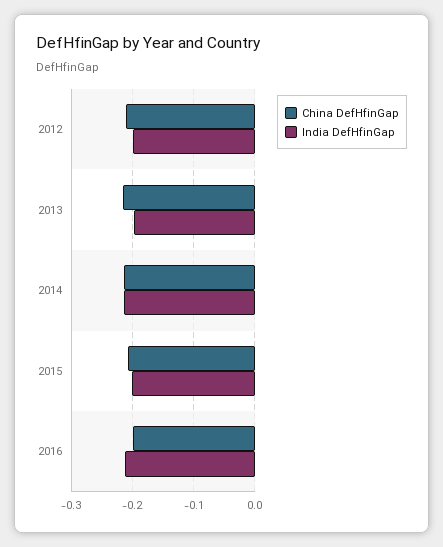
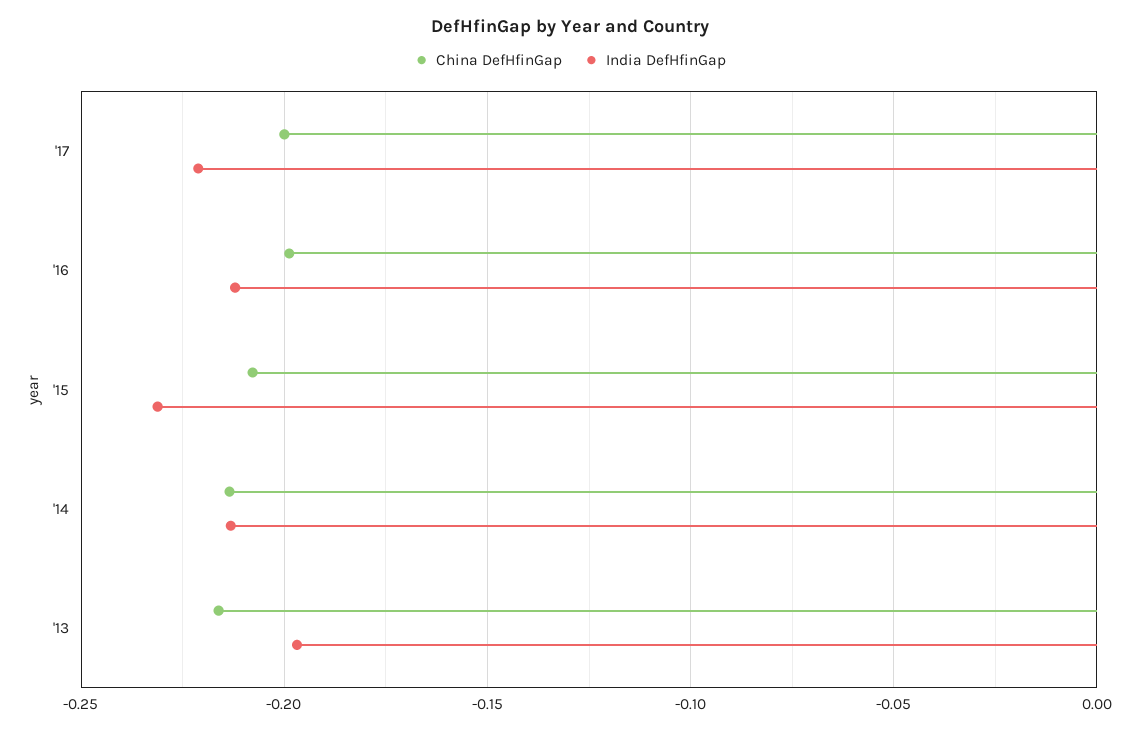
China DefHfinGap, 2012: -0.21 -> none
India DefHfinGap, 2012: -0.2 -> none
India DefHfinGap, 2015: -0.2 -> -0.23
China DefHfinGap, '17: none -> -0.2
India DefHfinGap, '17: none -> -0.22

